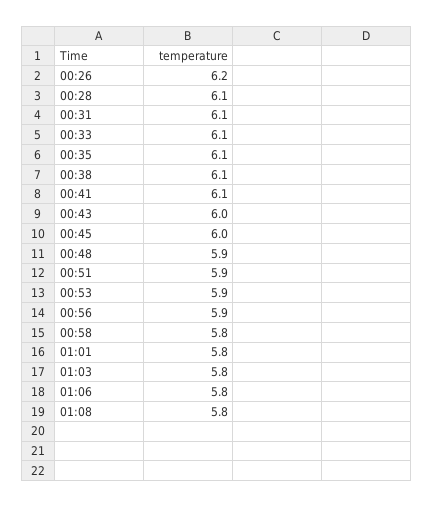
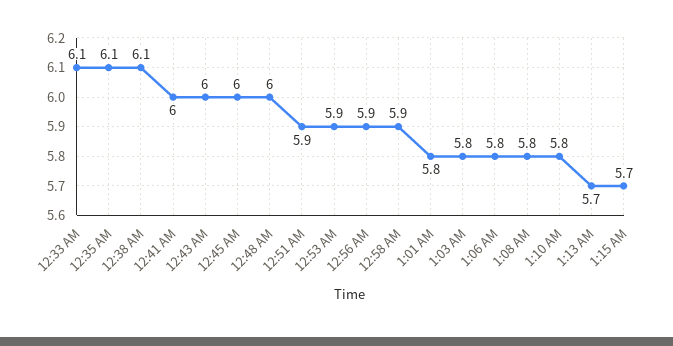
00:26: 6.2 -> none
00:28: 6.1 -> none
00:31: 6.1 -> none
00:41: 6.1 -> 6
00:48: 5.9 -> 6
00:58: 5.8 -> 5.9
1:10 AM: none -> 5.8
1:13 AM: none -> 5.7
1:15 AM: none -> 5.7

